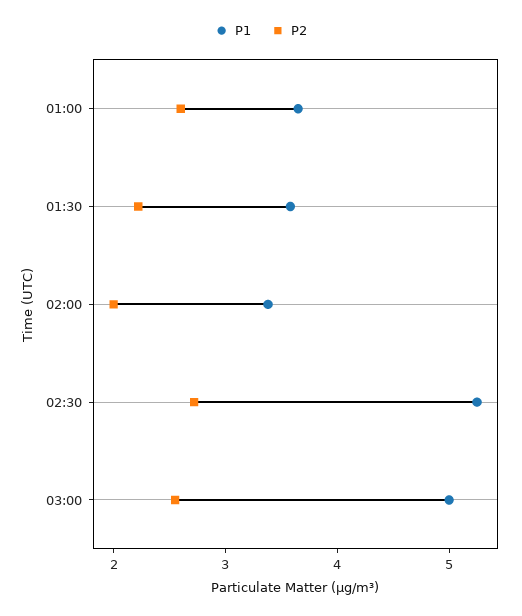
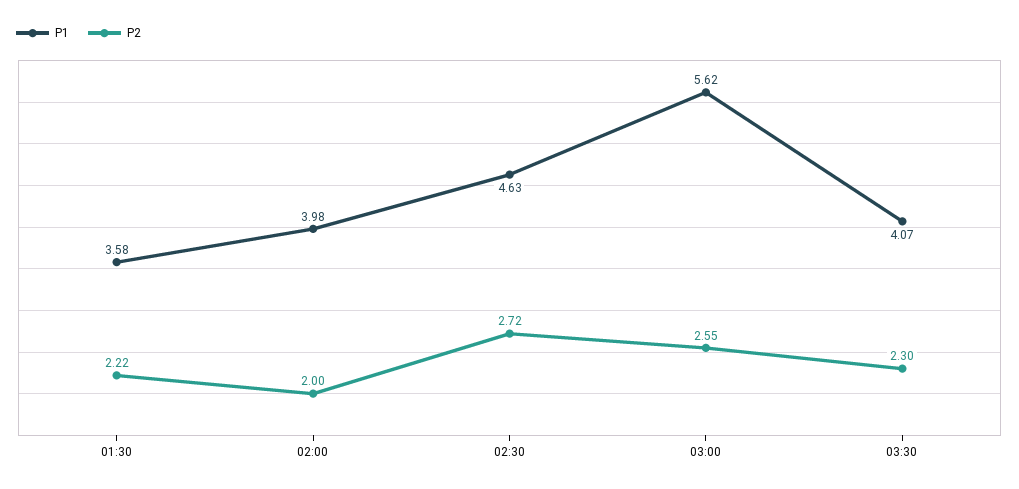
P1, 01:00: 3.6 -> none
P2, 01:00: 2.6 -> none
P1, 02:00: 3.4 -> 3.98
P1, 02:30: 5.2 -> 4.63
P1, 03:00: 5 -> 5.62
P1, 03:30: none -> 4.07
P2, 03:30: none -> 2.3

